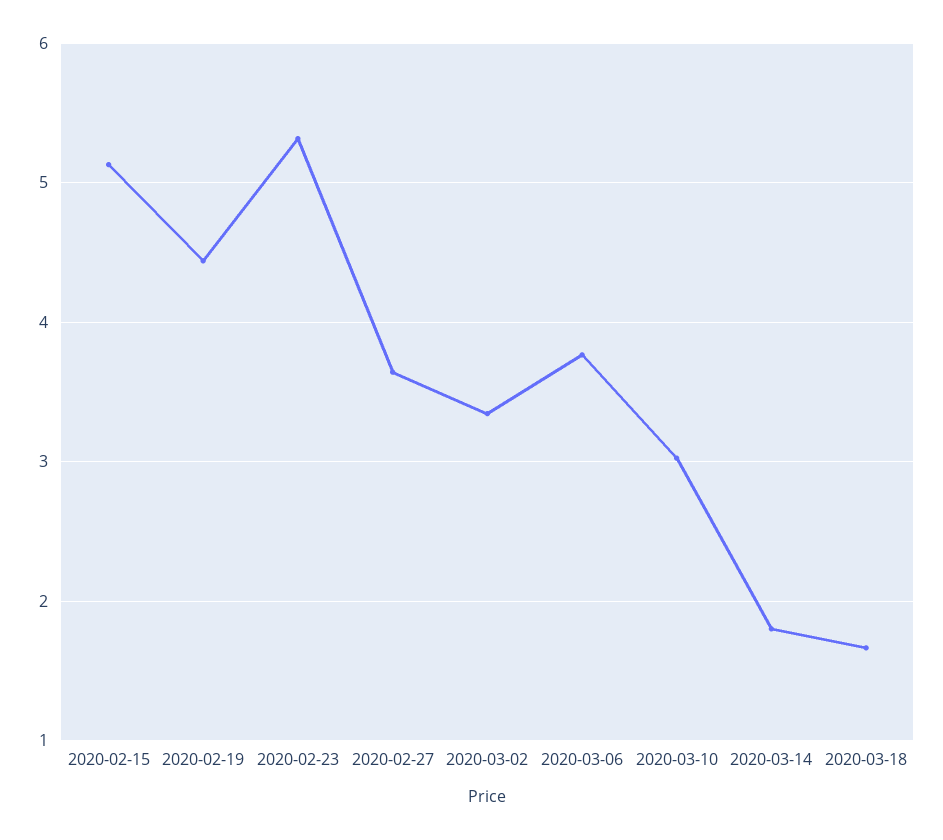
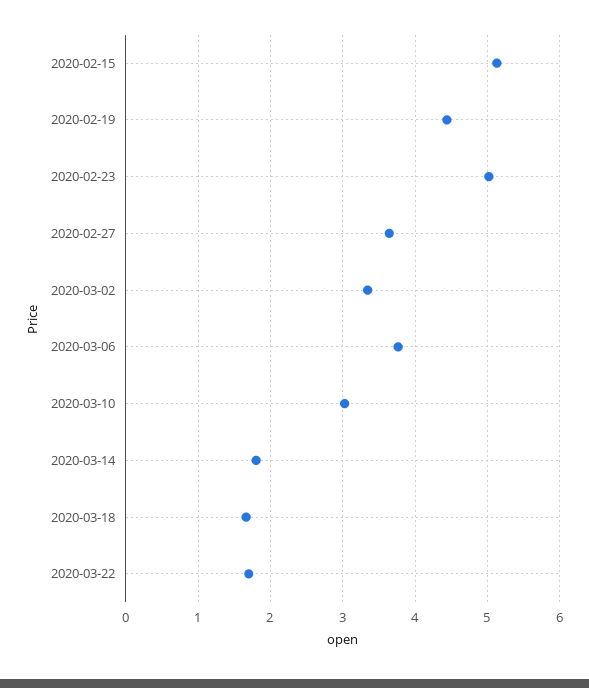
2020-02-23: 5.3 -> 5
2020-03-22: none -> 1.7

